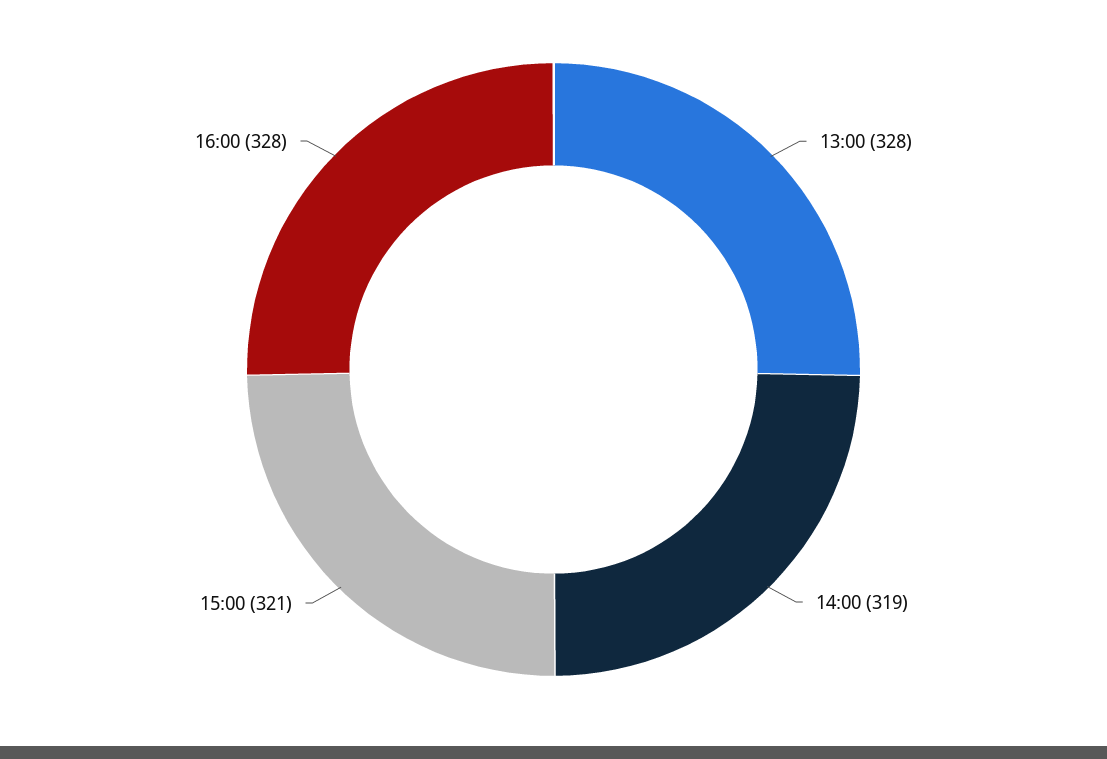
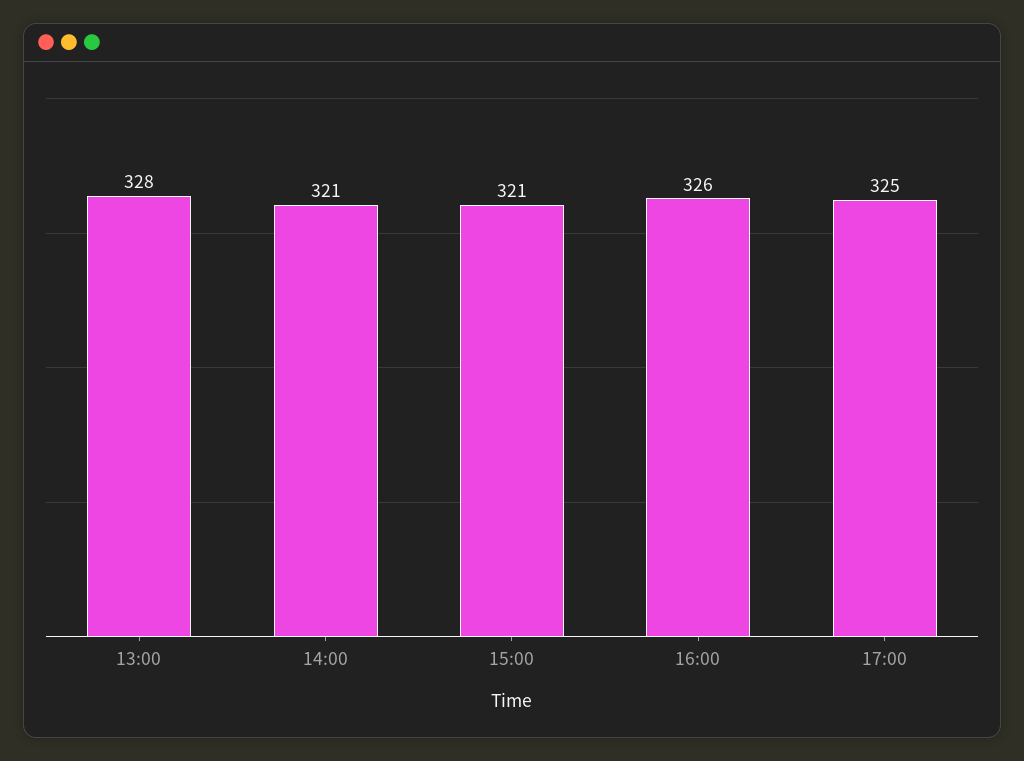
14:00: 319 -> 321
16:00: 328 -> 326
17:00: none -> 325

